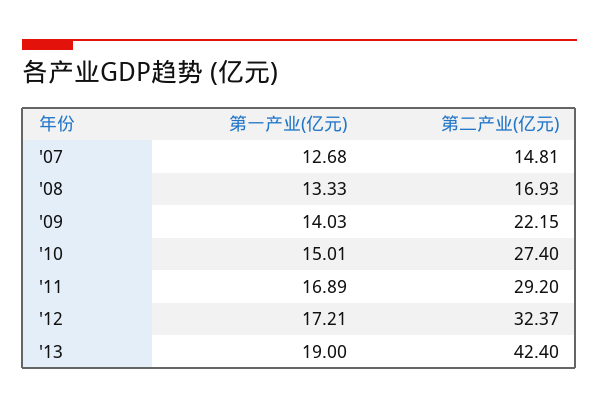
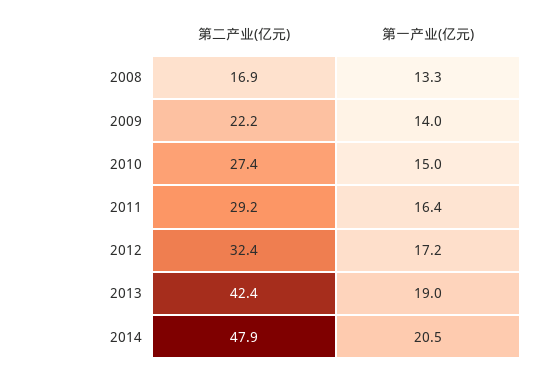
第一产业(亿元), '07: 12.68 -> none
第二产业(亿元), '07: 14.81 -> none
第一产业(亿元), '11: 16.89 -> 16.4
第二产业(亿元), 2014: none -> 47.9
第一产业(亿元), 2014: none -> 20.5

